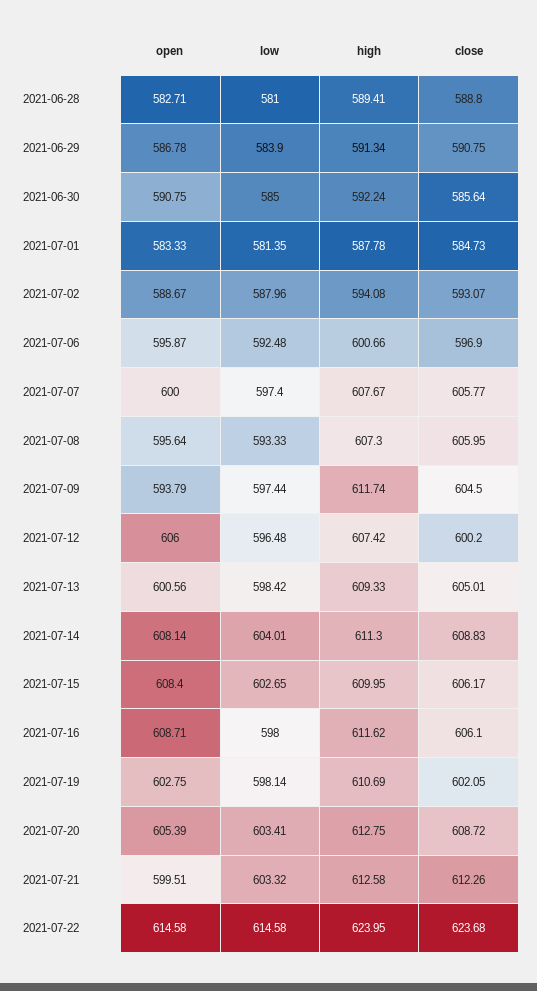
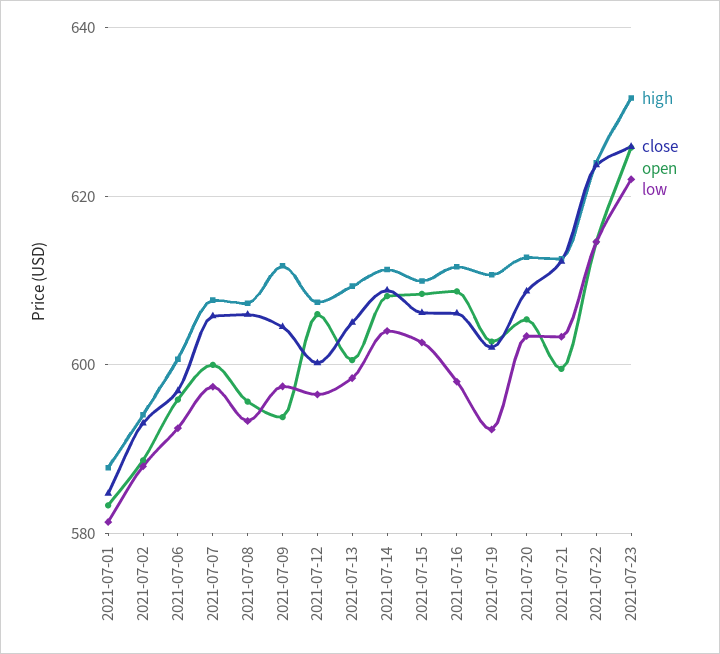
open, 2021-06-28: 582.71 -> none
low, 2021-06-28: 581 -> none
high, 2021-06-28: 589.41 -> none
close, 2021-06-28: 588.8 -> none
open, 2021-06-29: 586.78 -> none
low, 2021-06-29: 583.9 -> none
high, 2021-06-29: 591.34 -> none
close, 2021-06-29: 590.75 -> none
open, 2021-06-30: 590.75 -> none
low, 2021-06-30: 585 -> none
high, 2021-06-30: 592.24 -> none
close, 2021-06-30: 585.64 -> none
low, 2021-07-19: 598.14 -> 592
high, 2021-07-23: none -> 632
close, 2021-07-23: none -> 626
open, 2021-07-23: none -> 626
low, 2021-07-23: none -> 622

